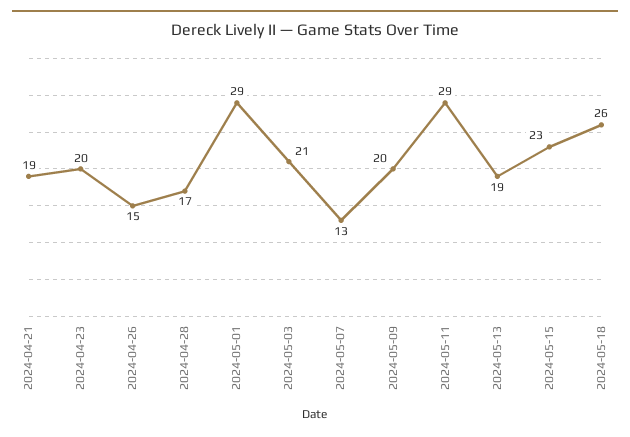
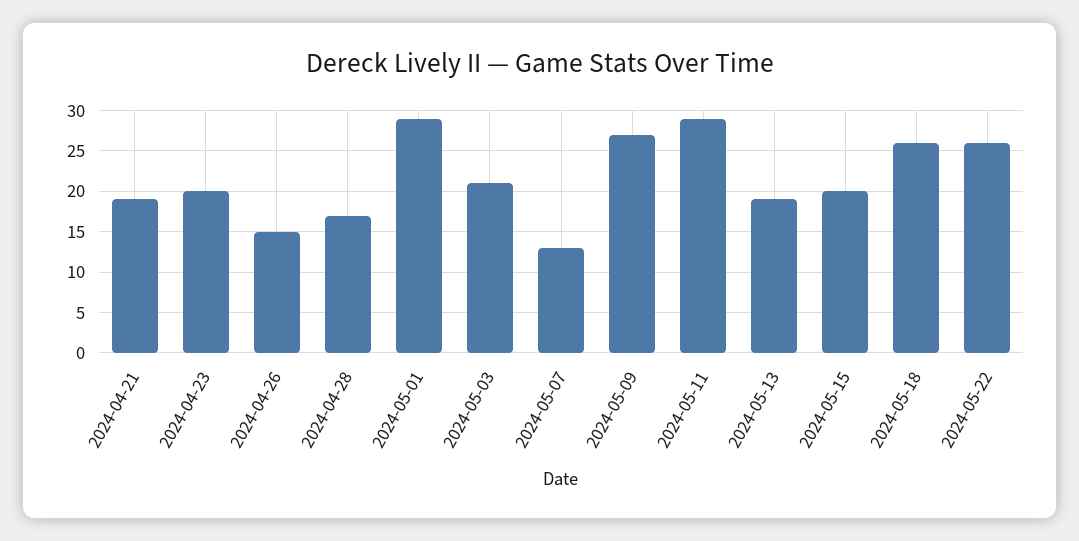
2024-05-09: 20 -> 27
2024-05-15: 23 -> 20
2024-05-22: none -> 26

